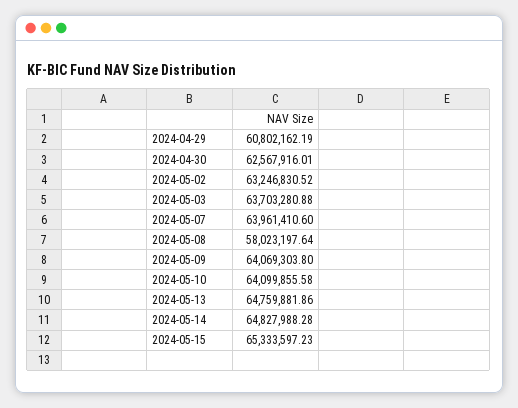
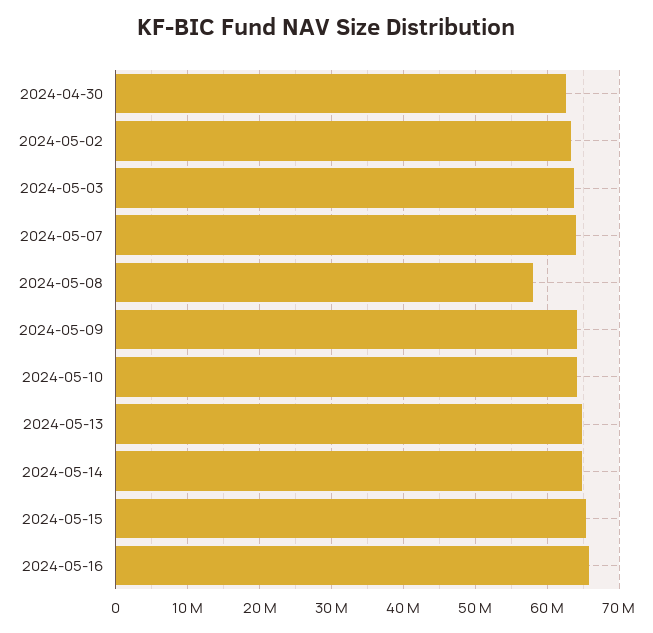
2024-04-29: 60802162.19 -> none
2024-05-16: none -> 66000000

